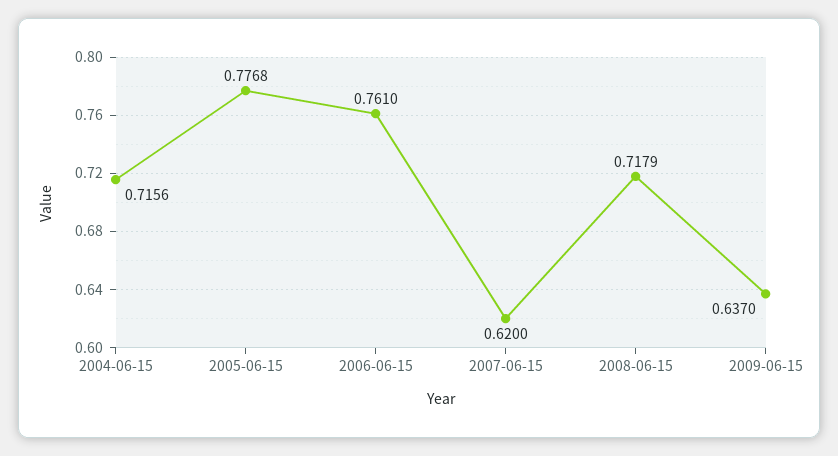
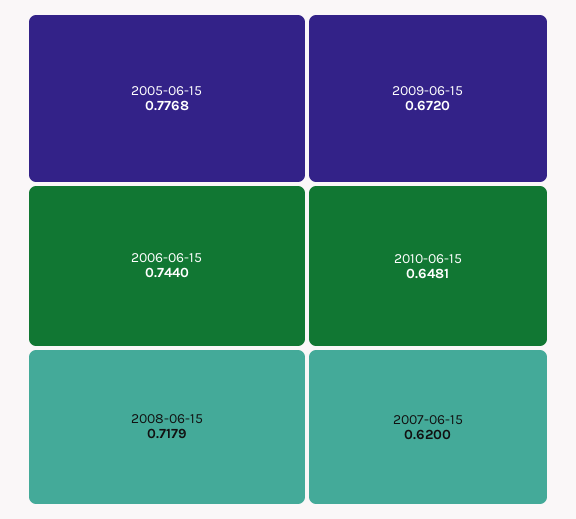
2004-06-15: 0.7156 -> none
2006-06-15: 0.761 -> 0.744
2009-06-15: 0.637 -> 0.672
2010-06-15: none -> 0.6481

